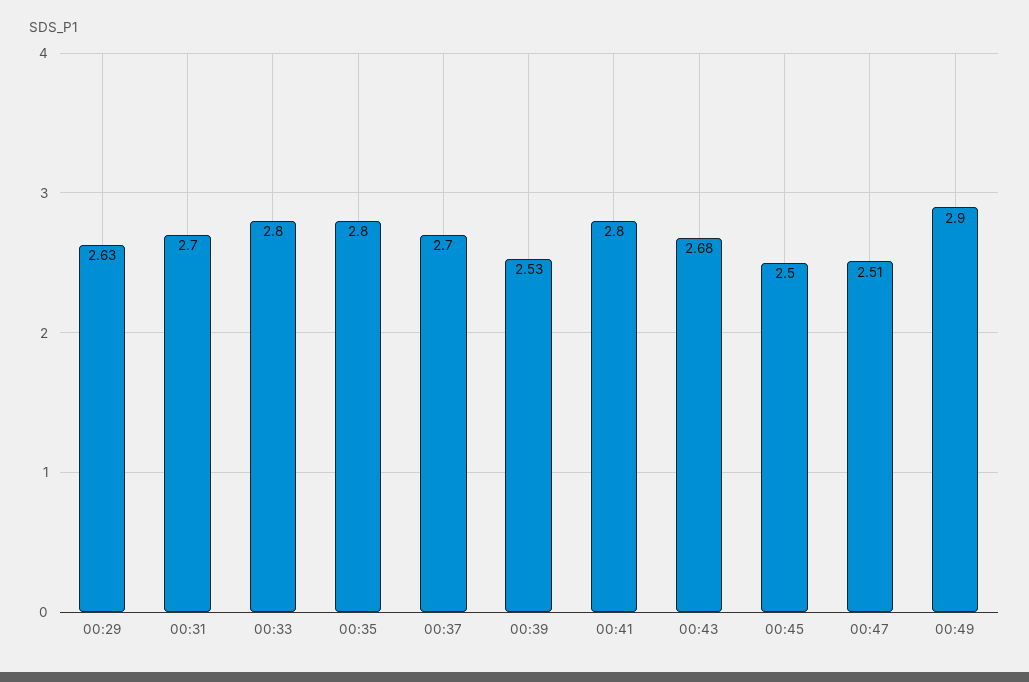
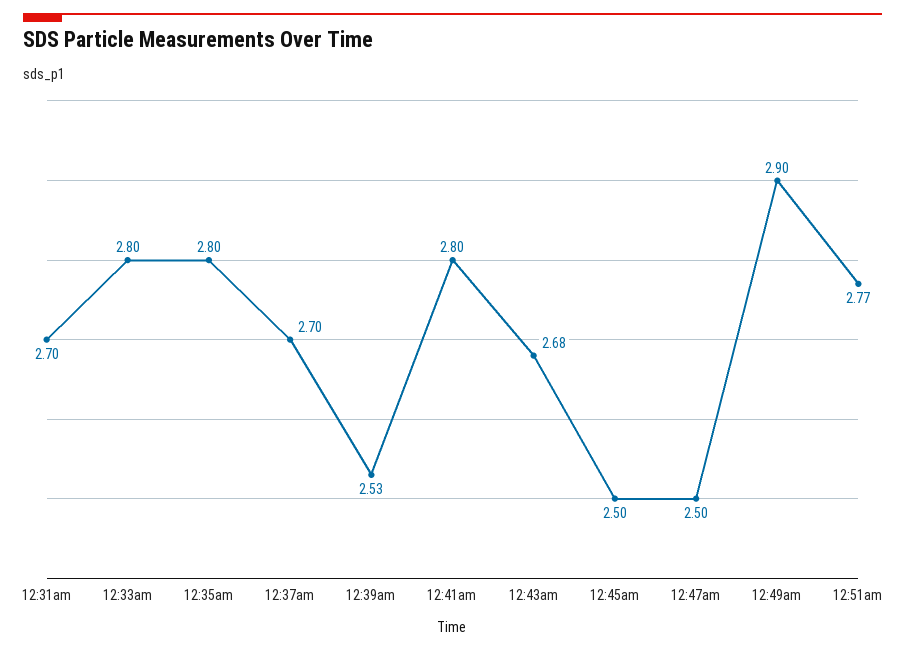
00:29: 2.63 -> none
00:47: 2.51 -> 2.5
12:51am: none -> 2.77

